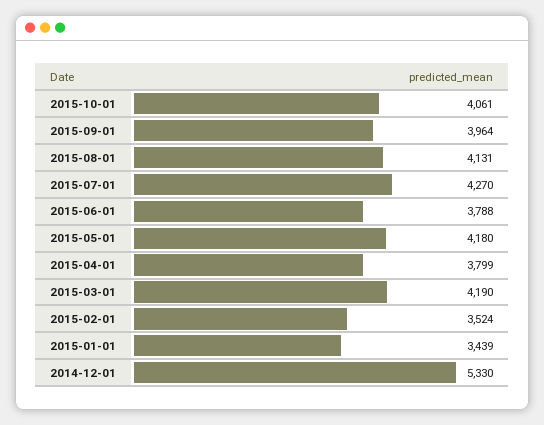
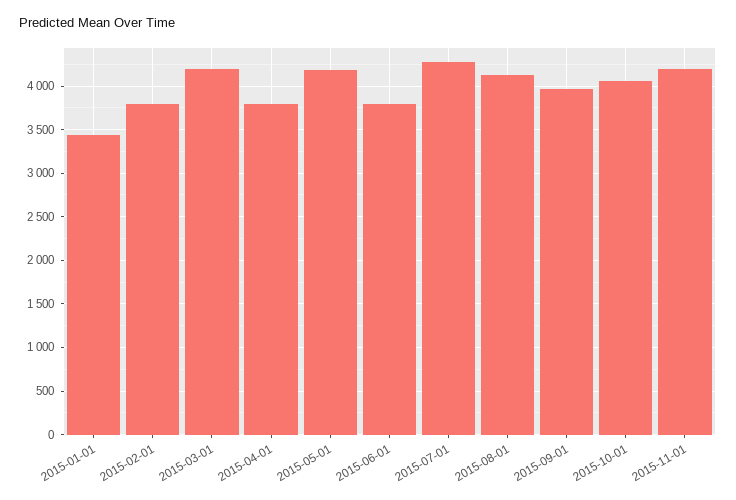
2015-02-01: 3524 -> 3800
2014-12-01: 5330 -> none
2015-11-01: none -> 4200

